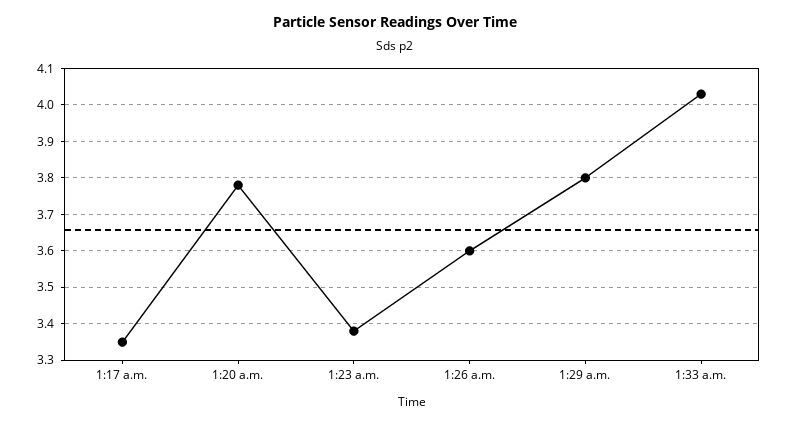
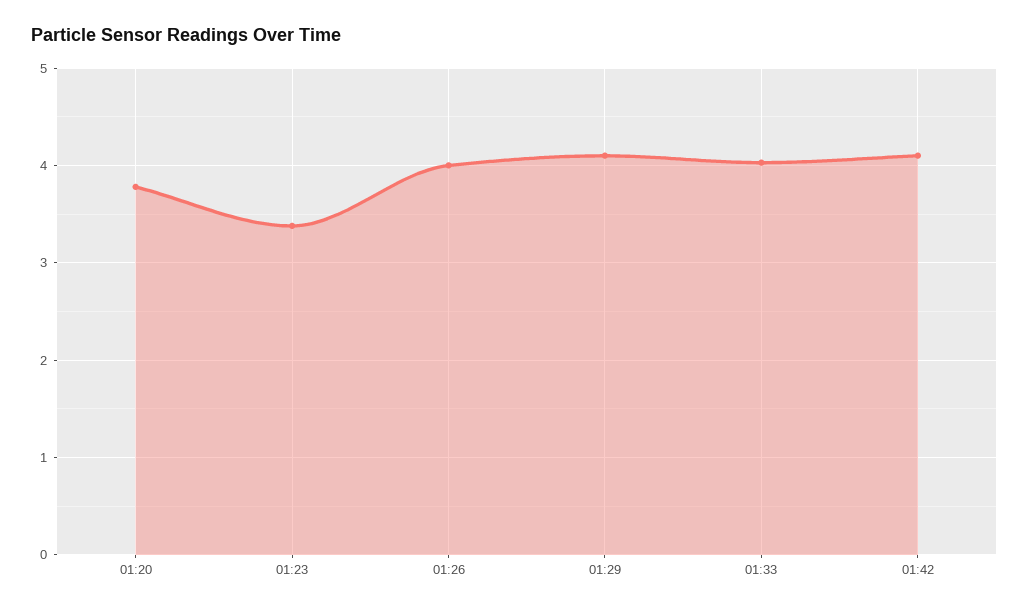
1:17 a.m.: 3.35 -> none
1:26 a.m.: 3.6 -> 4
1:29 a.m.: 3.8 -> 4.1
01:42: none -> 4.1

